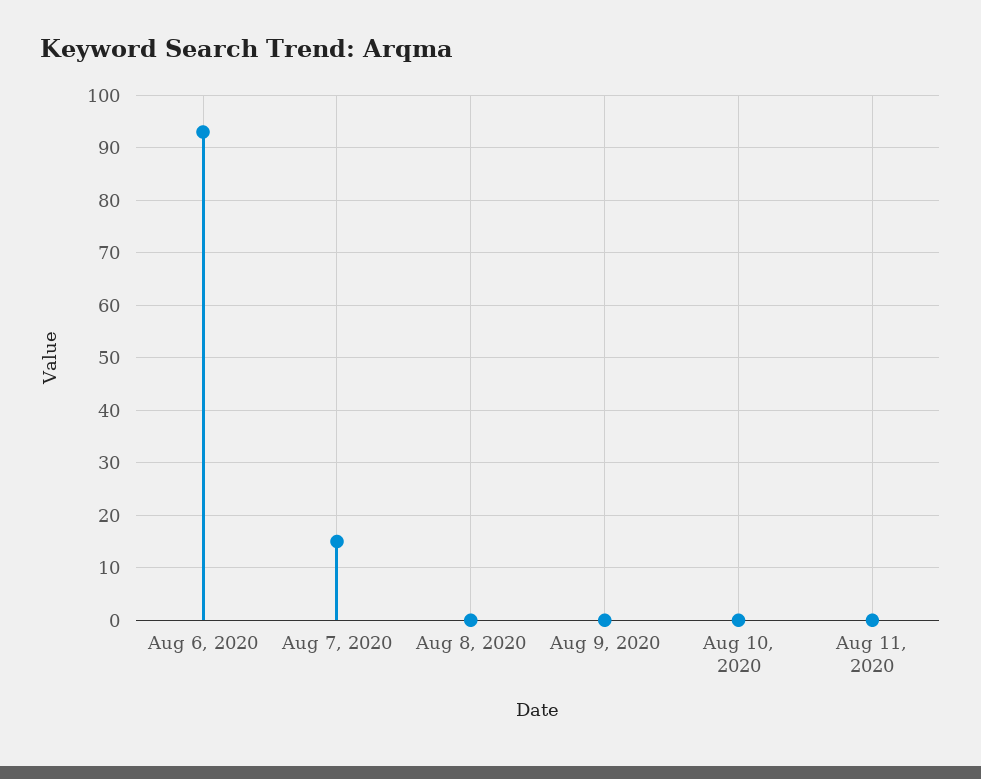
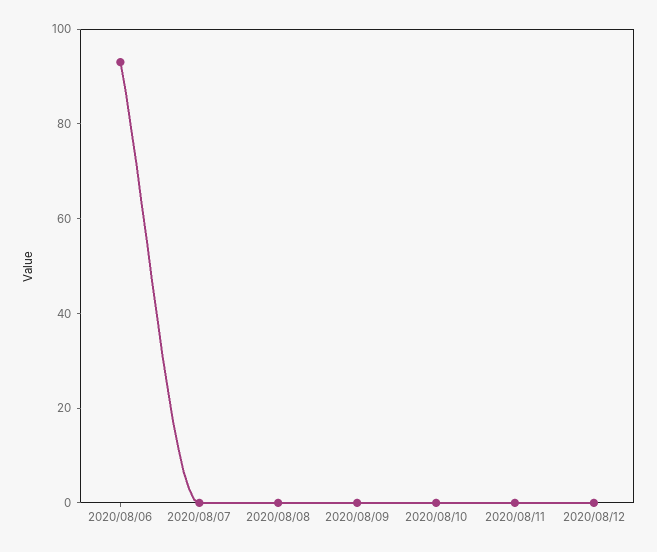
Aug 7, 2020: 15 -> 0
2020/08/12: none -> 0

